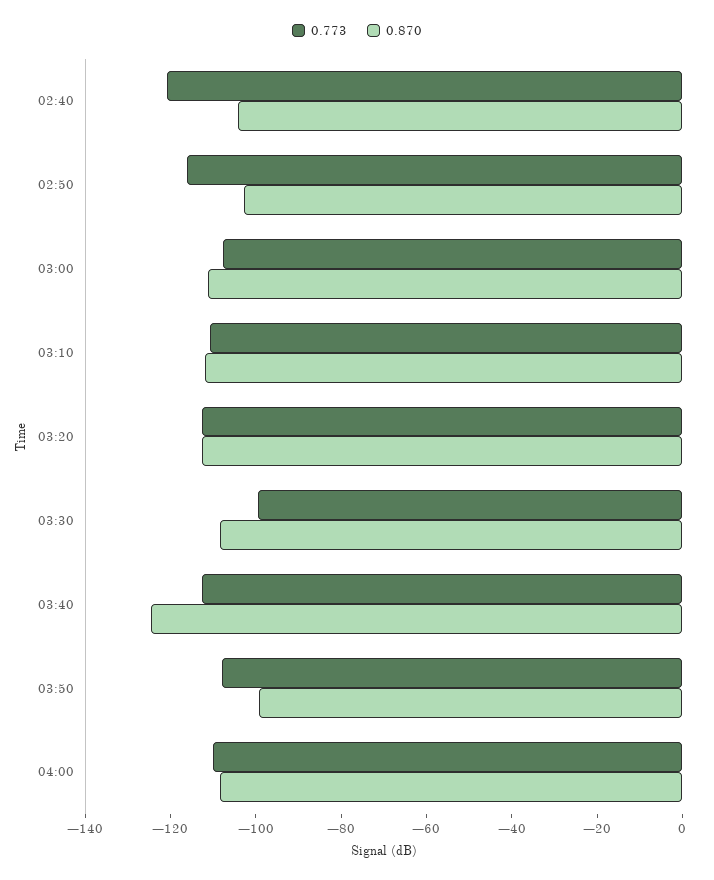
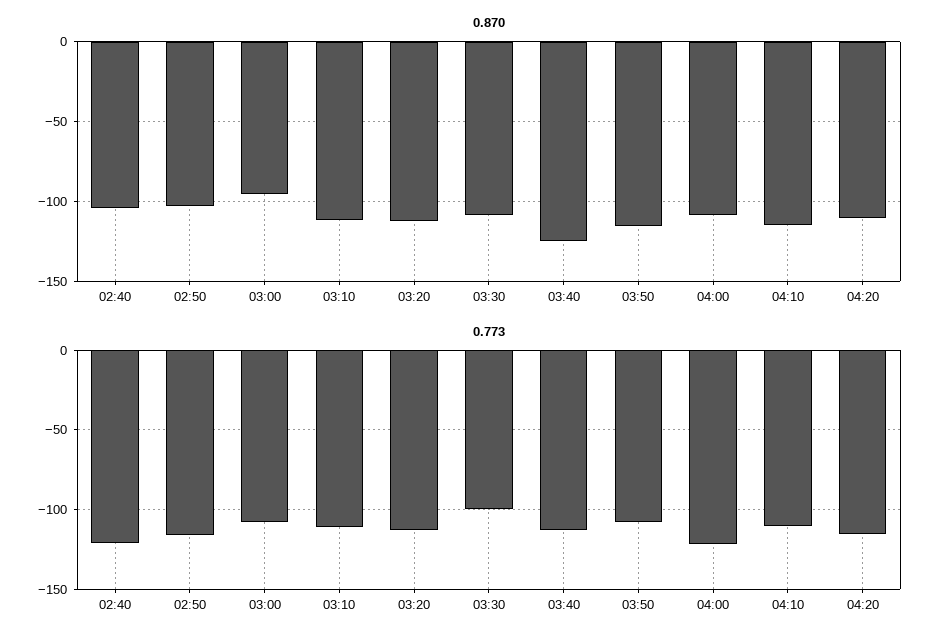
0.870, 03:00: -110 -> -95
0.870, 03:50: -100 -> -115
0.773, 04:00: -110 -> -120
0.870, 04:10: none -> -115
0.870, 04:20: none -> -110
0.773, 04:10: none -> -110
0.773, 04:20: none -> -115

